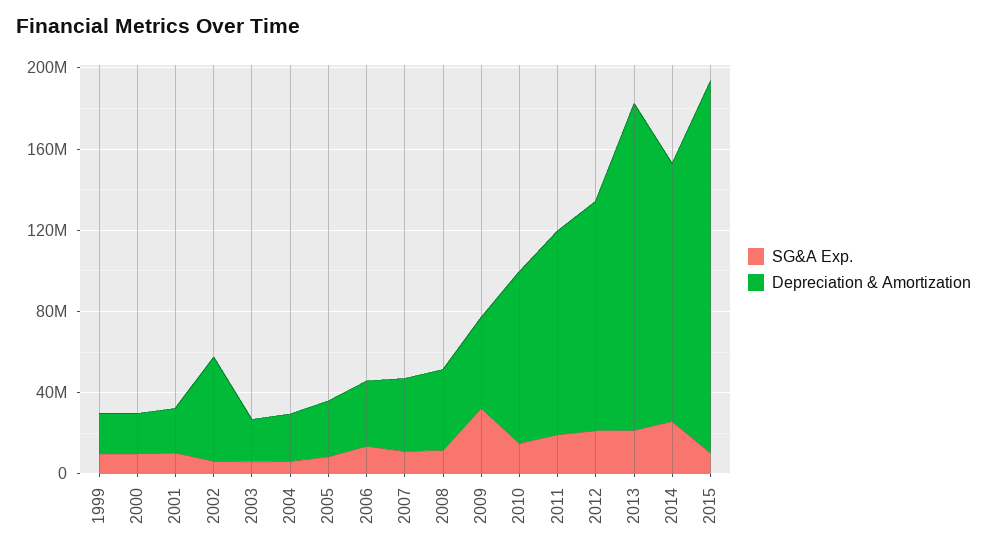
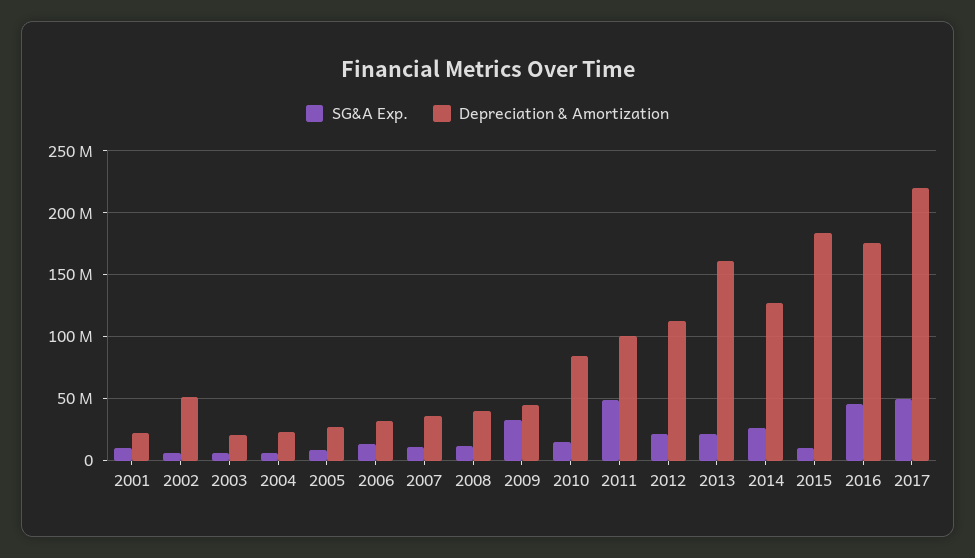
SG&A Exp., 1999: 10000000 -> none
Depreciation & Amortization, 1999: 20000000 -> none
SG&A Exp., 2000: 10000000 -> none
Depreciation & Amortization, 2000: 20000000 -> none
SG&A Exp., 2011: 20000000 -> 50000000
SG&A Exp., 2016: none -> 45000000
Depreciation & Amortization, 2016: none -> 175000000
SG&A Exp., 2017: none -> 50000000
Depreciation & Amortization, 2017: none -> 220000000

